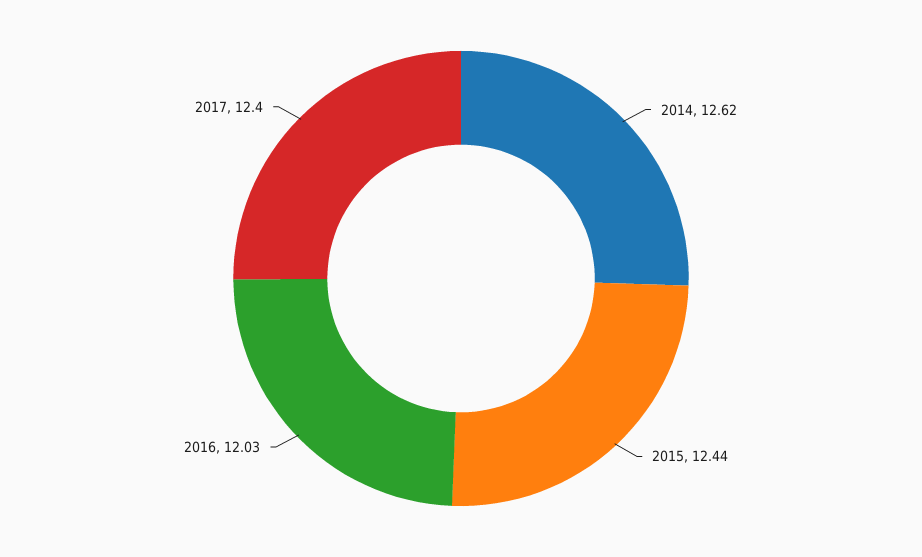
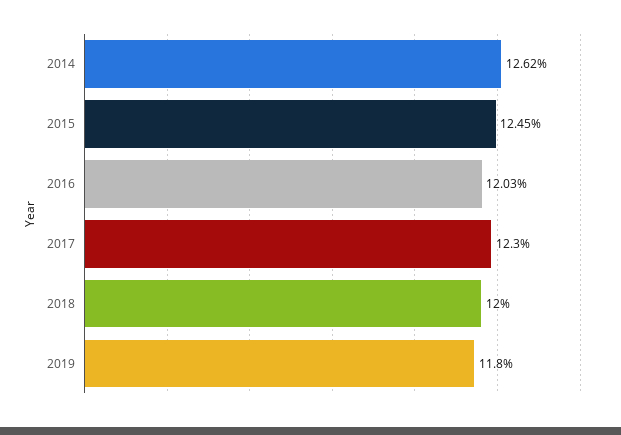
2015: 12.44 -> 12.45
2017: 12.4 -> 12.3
2018: none -> 12
2019: none -> 11.8

